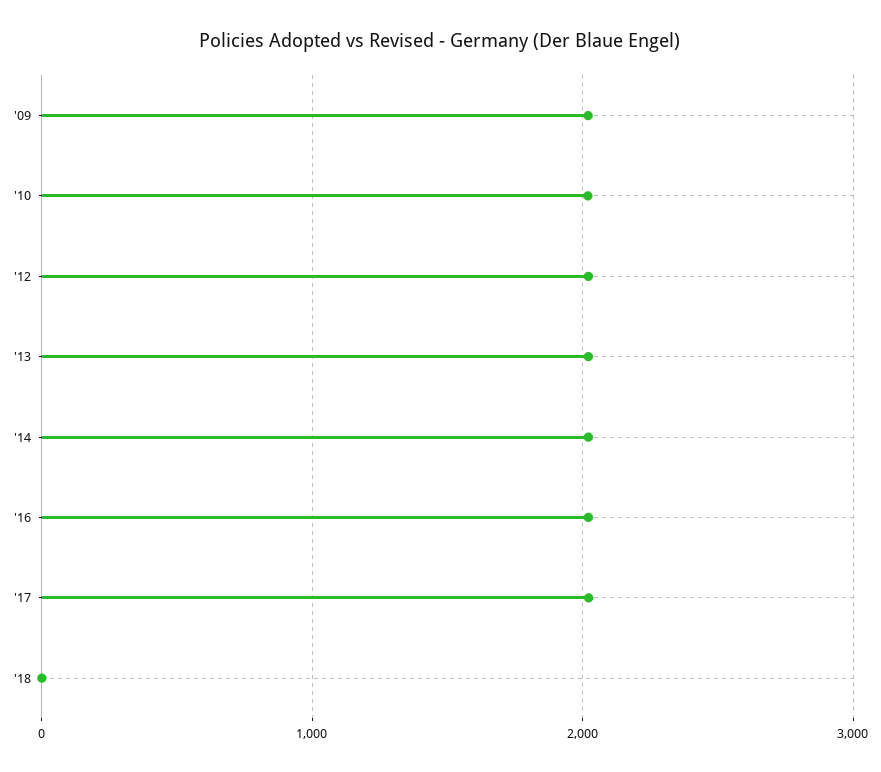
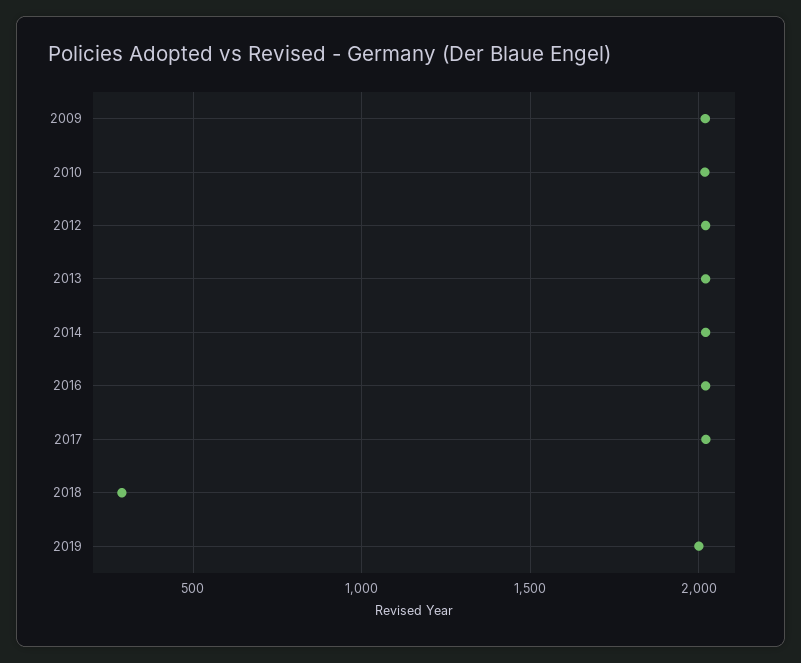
'18: 0 -> 300
2019: none -> 2000

